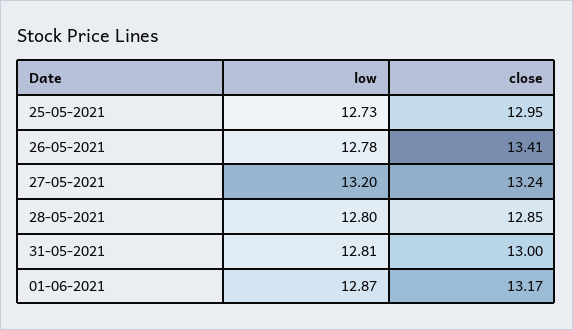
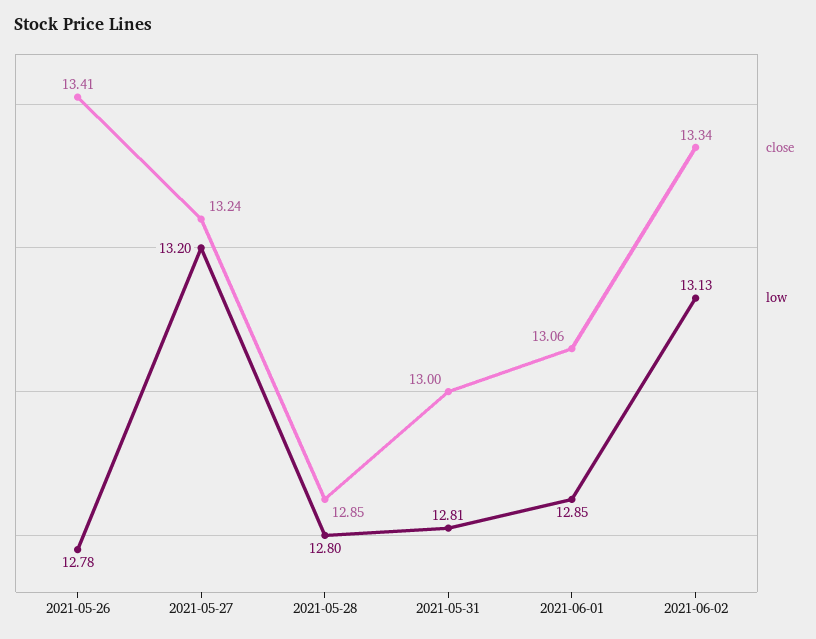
low, 25-05-2021: 12.73 -> none
close, 25-05-2021: 12.95 -> none
low, 01-06-2021: 12.87 -> 12.85
close, 01-06-2021: 13.17 -> 13.06
close, 2021-06-02: none -> 13.34
low, 2021-06-02: none -> 13.13

